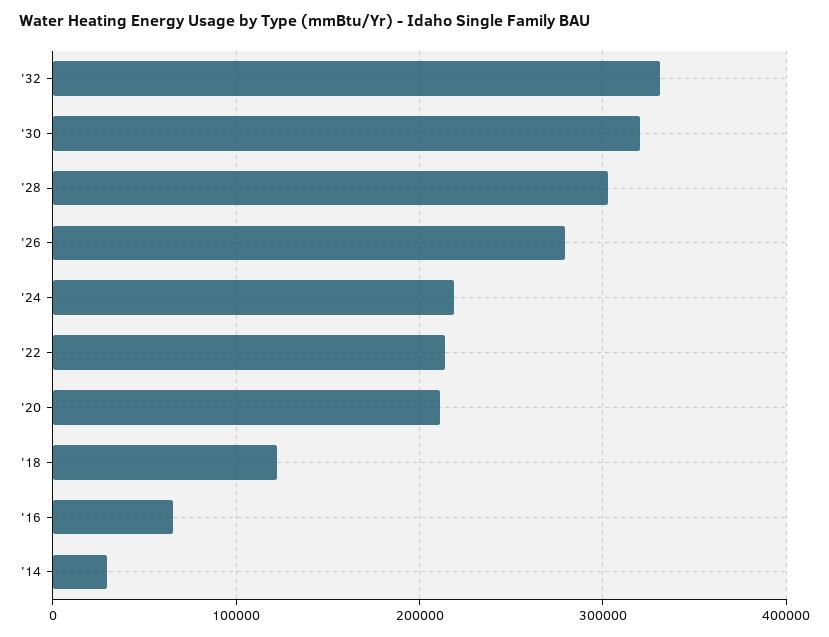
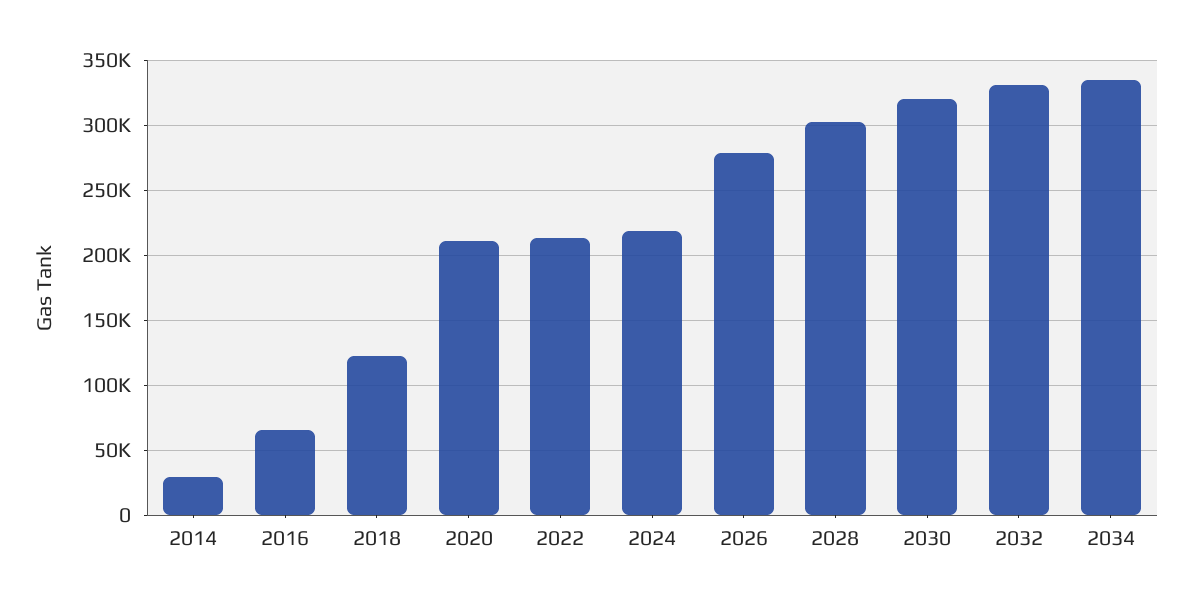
2034: none -> 335000

